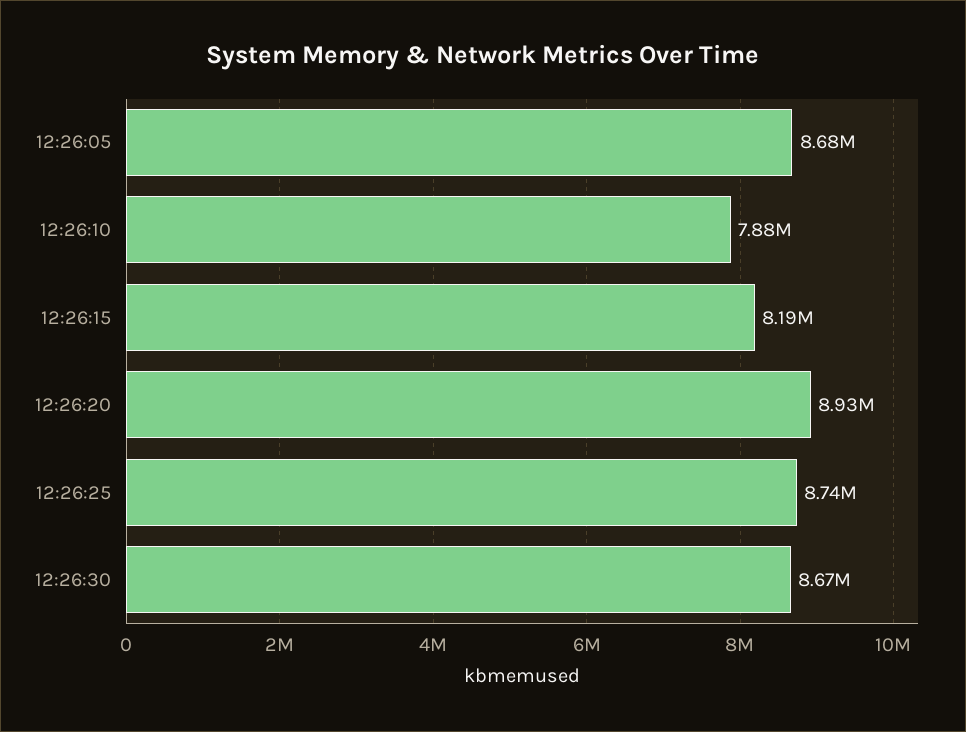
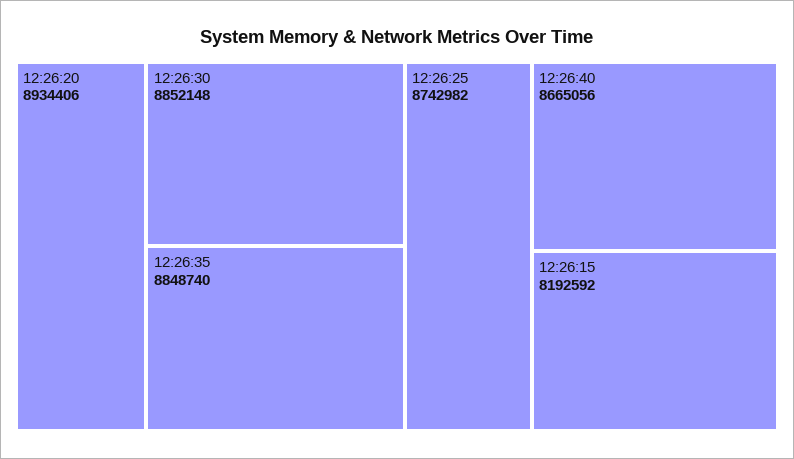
12:26:05: 8680000 -> none
12:26:10: 7880000 -> none
12:26:30: 8670000 -> 8852148
12:26:35: none -> 8848740
12:26:40: none -> 8665056

